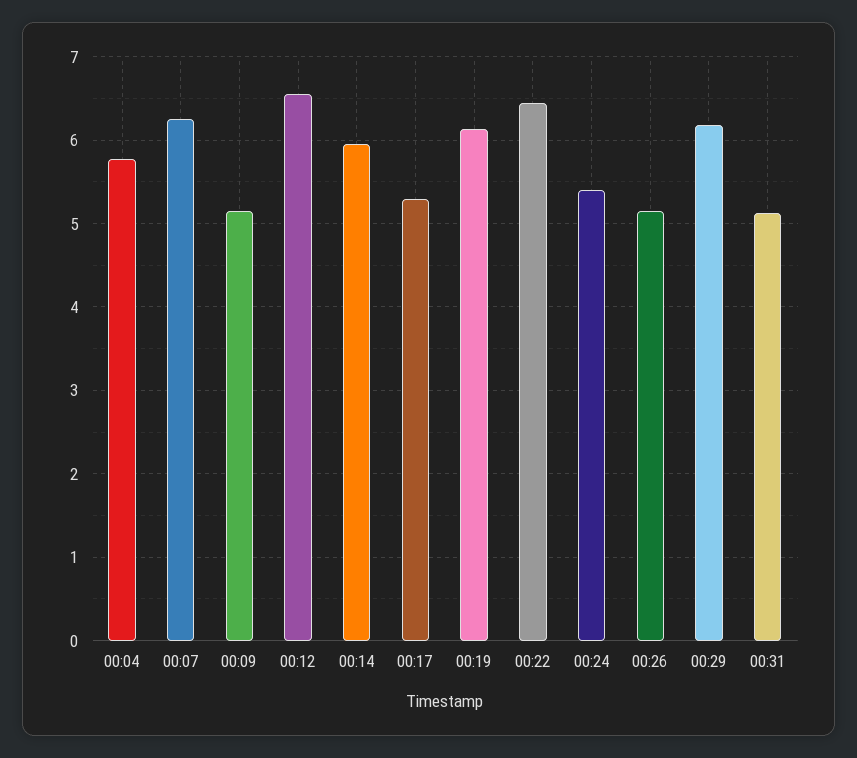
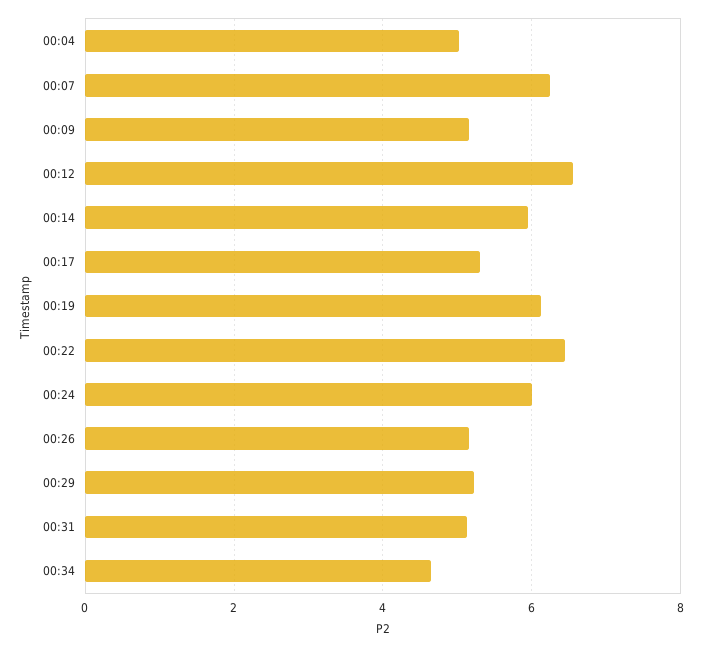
00:04: 5.8 -> 5
00:24: 5.4 -> 6
00:29: 6.2 -> 5.2
00:34: none -> 4.6

